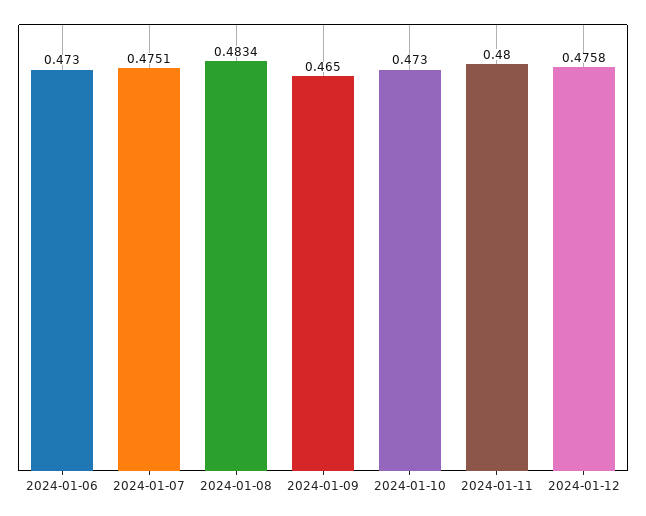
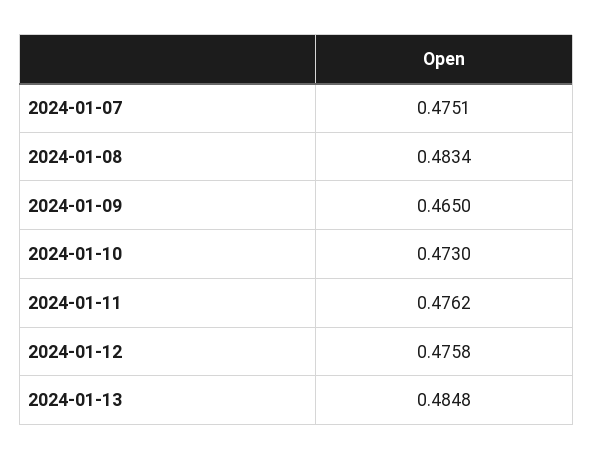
2024-01-06: 0.473 -> none
2024-01-11: 0.48 -> 0.4762
2024-01-13: none -> 0.4848

